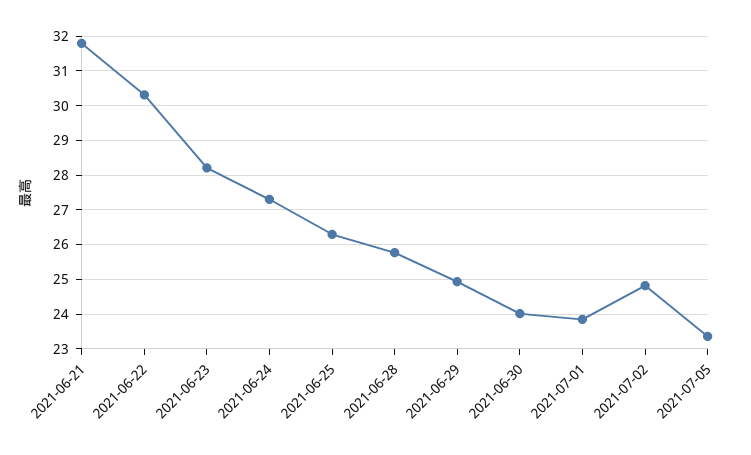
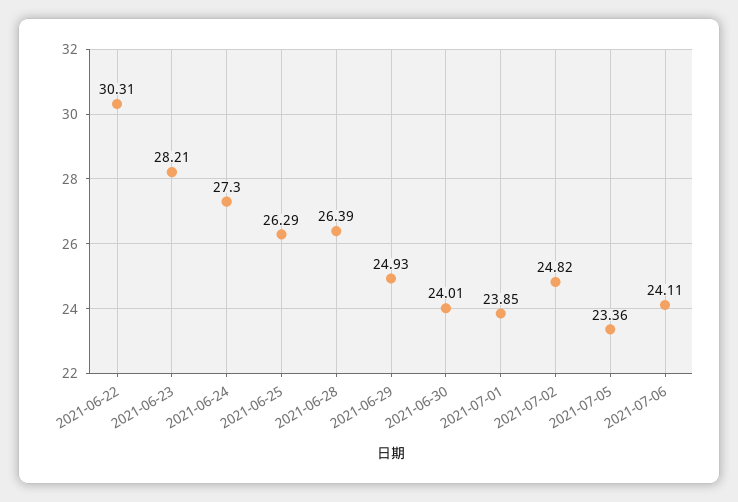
2021-06-21: 31.8 -> none
2021-06-28: 25.8 -> 26.39
2021-07-06: none -> 24.11

